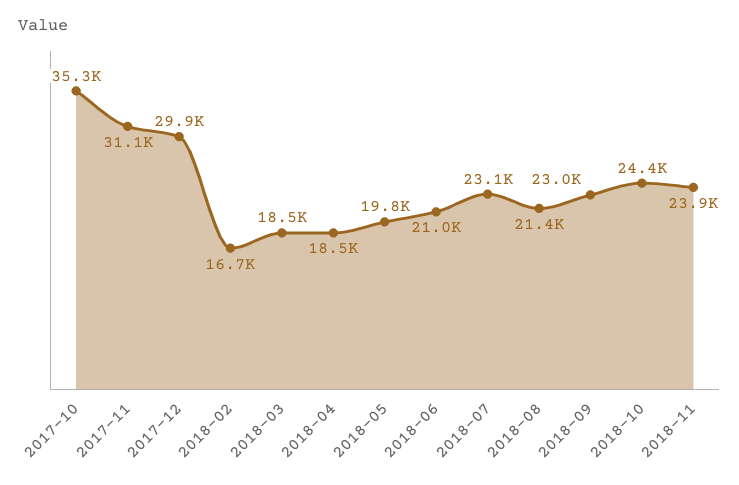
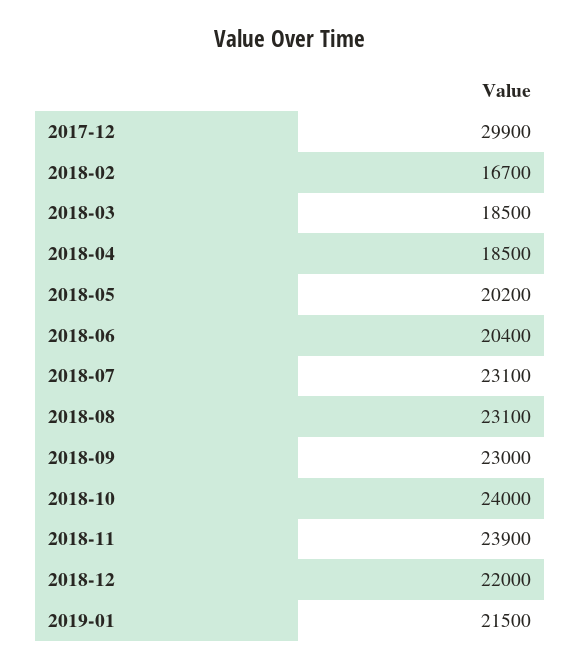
2017-10: 35300 -> none
2017-11: 31100 -> none
2018-05: 19800 -> 20200
2018-06: 21000 -> 20400
2018-08: 21400 -> 23100
2018-10: 24400 -> 24000
2018-12: none -> 22000
2019-01: none -> 21500

